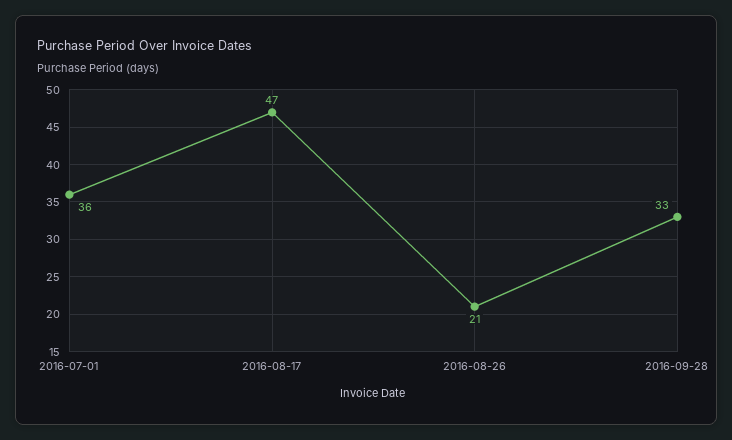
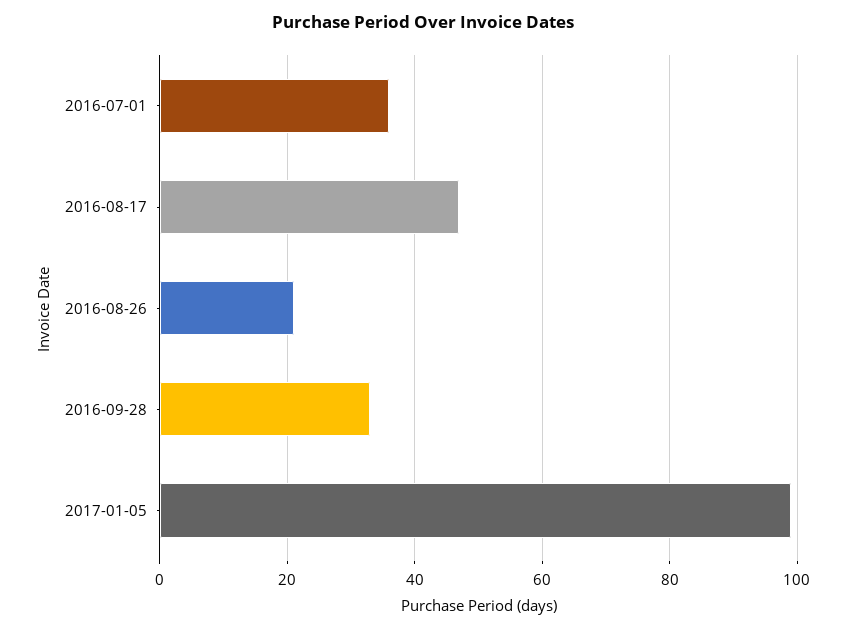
2017-01-05: none -> 100

